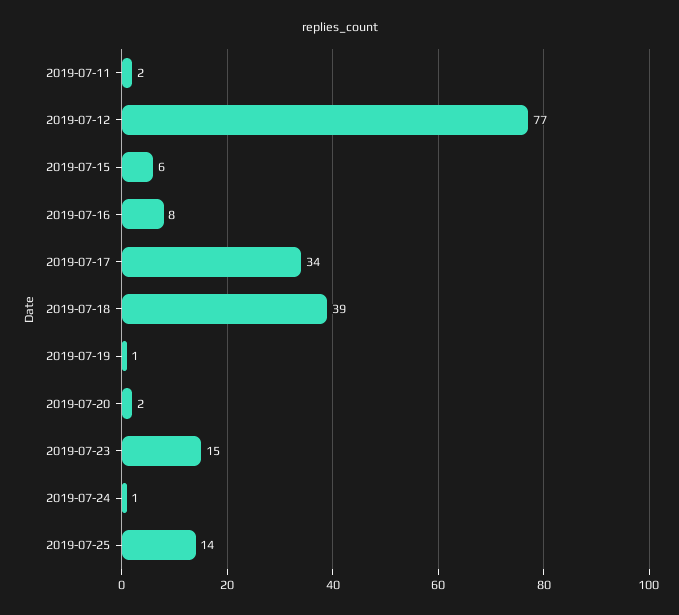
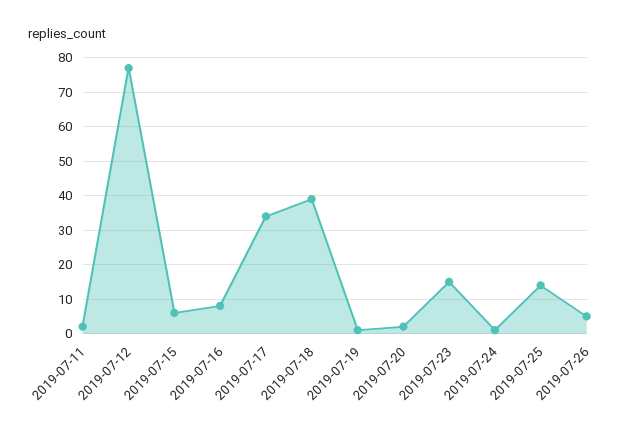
2019-07-26: none -> 5

